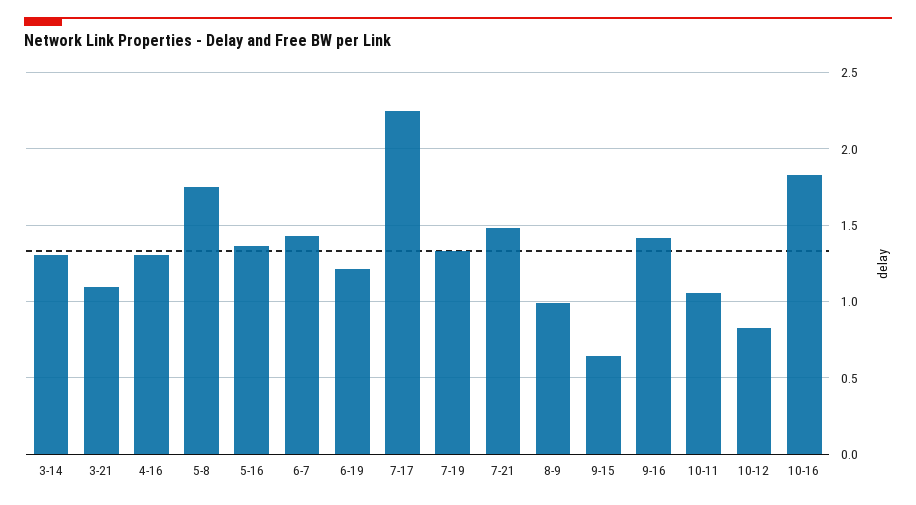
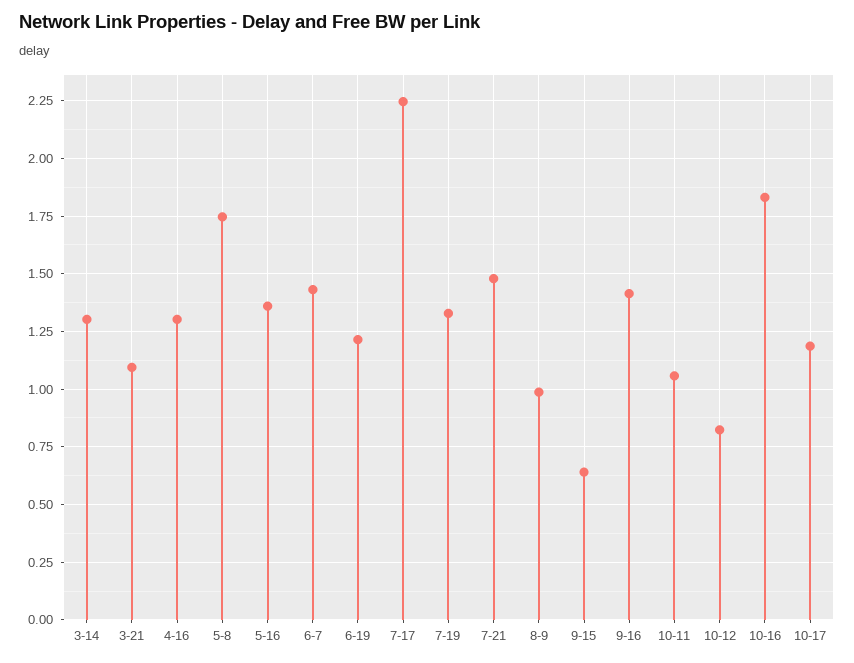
10-17: none -> 1.2

